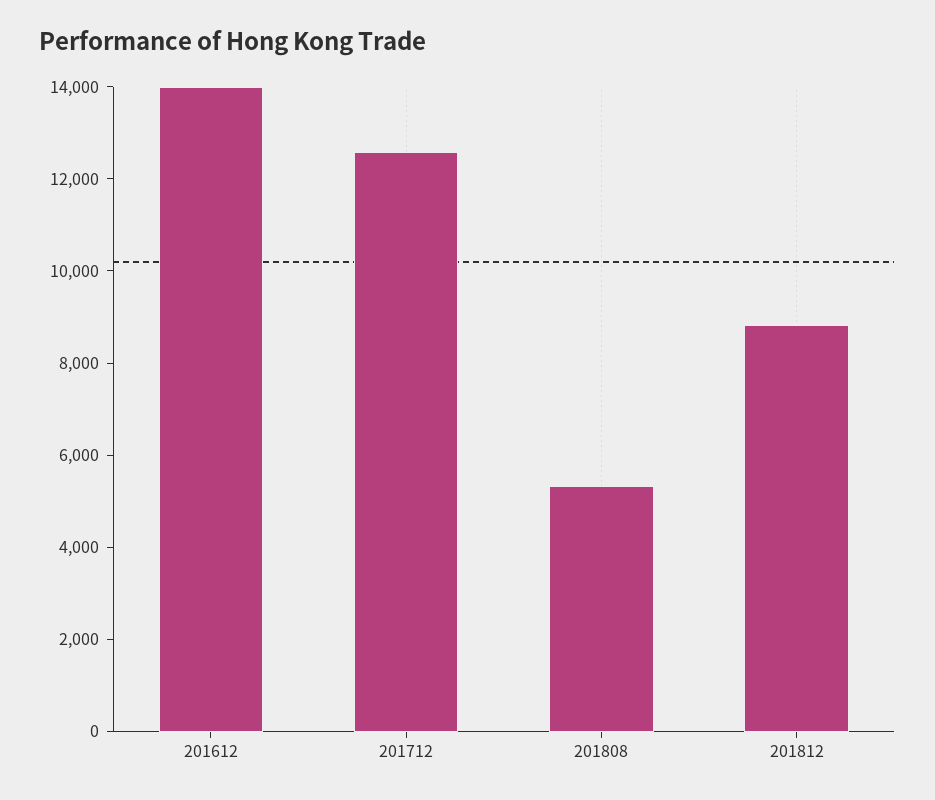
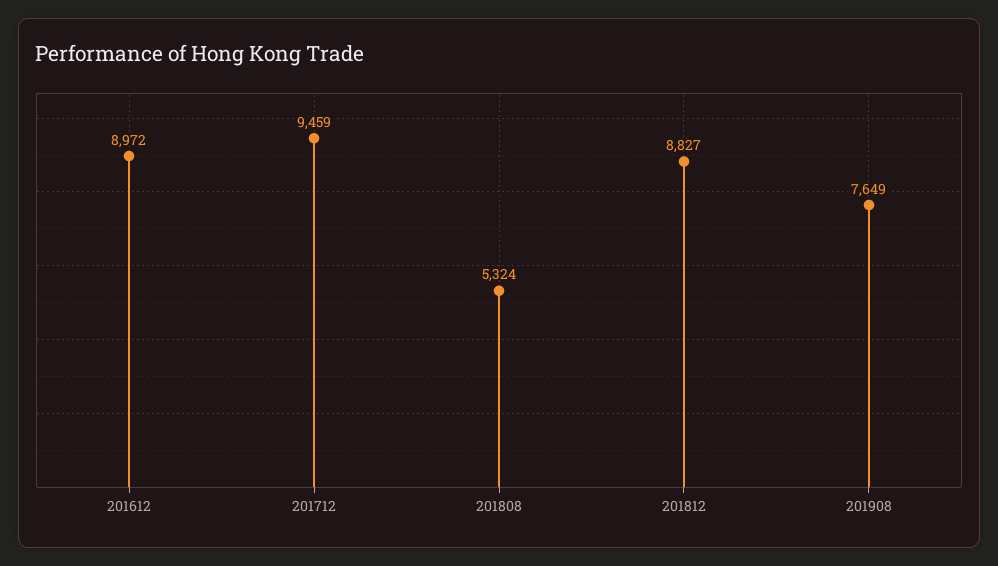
201612: 14000 -> 8972
201712: 12500 -> 9459
201908: none -> 7649

